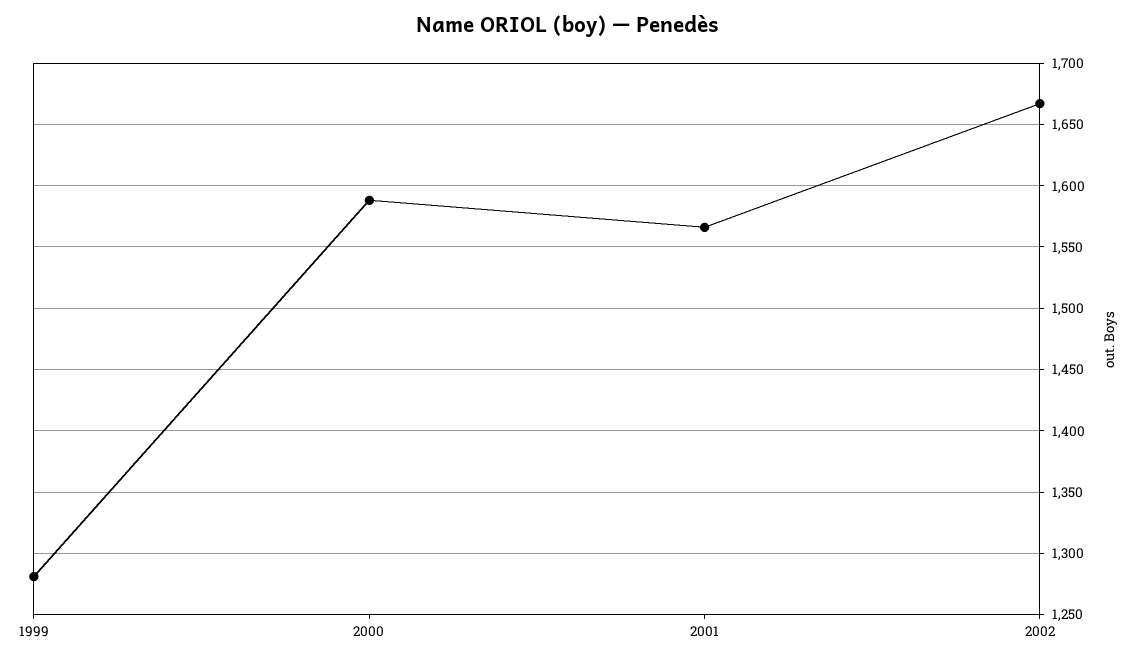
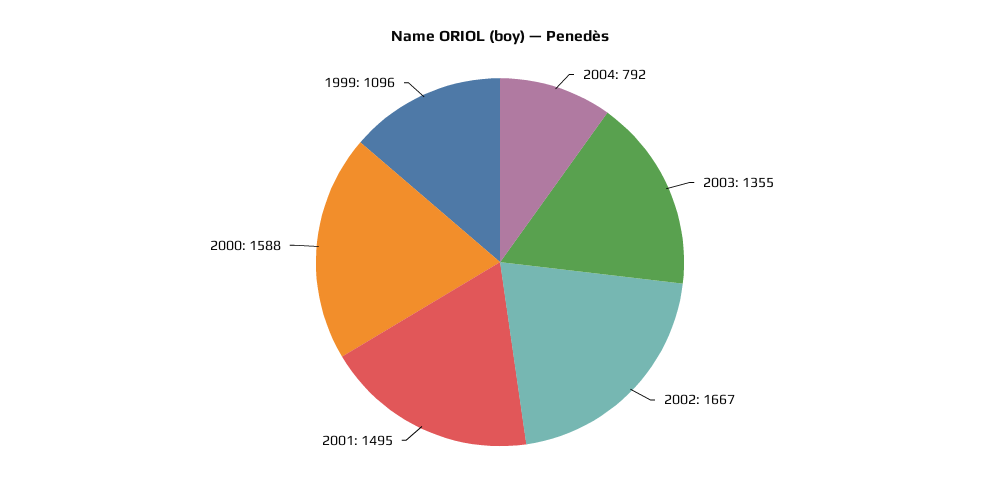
1999: 1280 -> 1096
2001: 1565 -> 1495
2004: none -> 792
2003: none -> 1355

